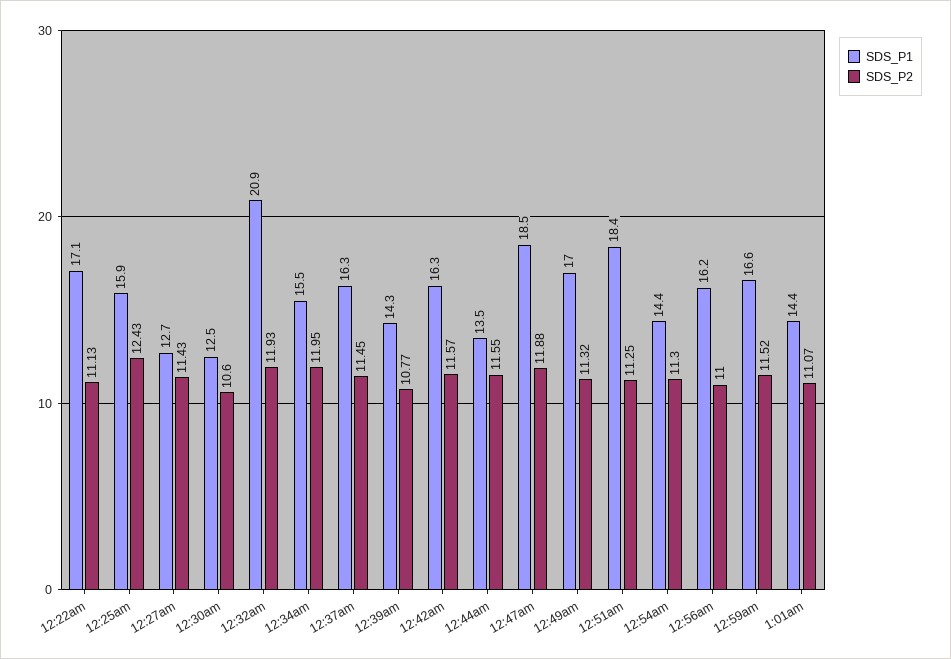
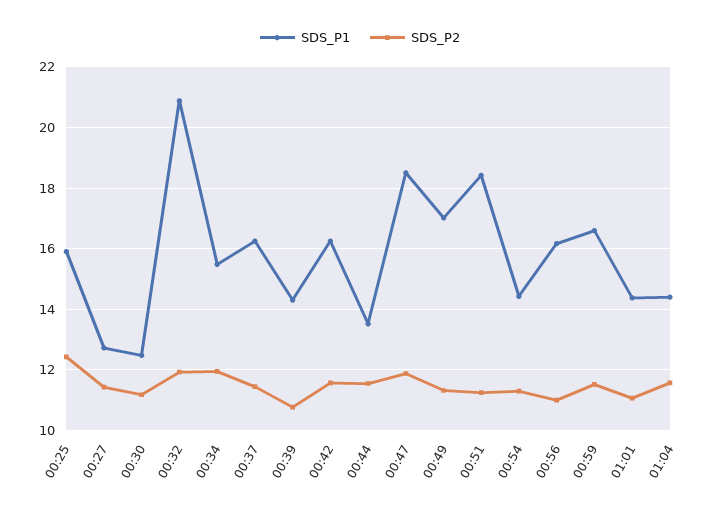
SDS_P1, 12:22am: 17.1 -> none
SDS_P2, 12:22am: 11.13 -> none
SDS_P2, 12:30am: 10.6 -> 11.2
SDS_P1, 01:04: none -> 14.4
SDS_P2, 01:04: none -> 11.6

